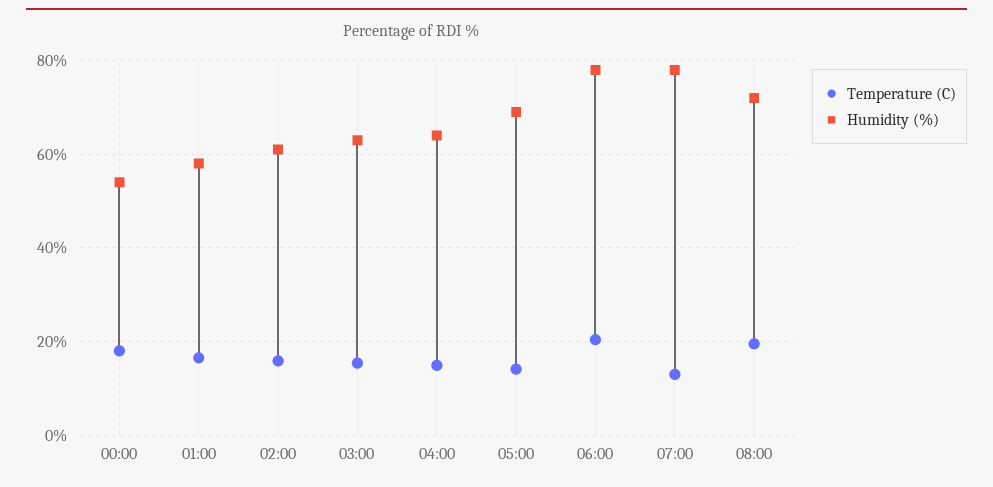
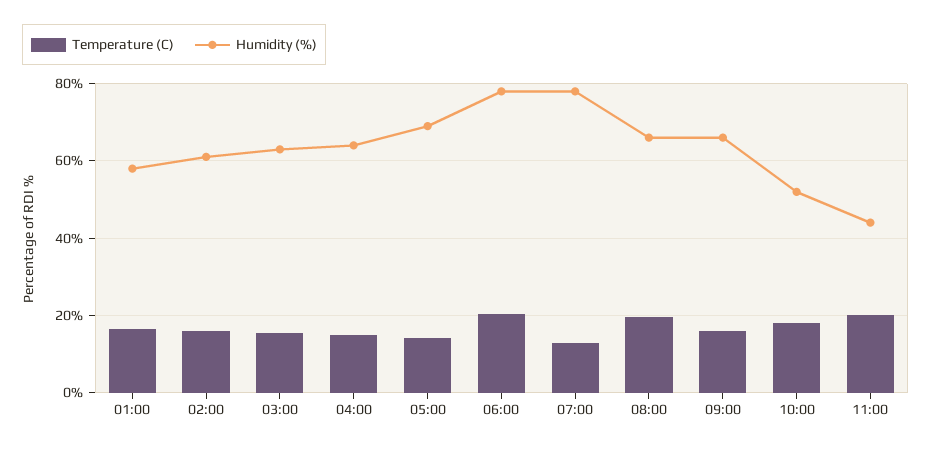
Temperature (C), 00:00: 18 -> none
Humidity (%), 00:00: 54 -> none
Humidity (%), 08:00: 72 -> 66
Temperature (C), 09:00: none -> 16
Humidity (%), 09:00: none -> 66
Temperature (C), 10:00: none -> 18
Humidity (%), 10:00: none -> 52
Temperature (C), 11:00: none -> 20
Humidity (%), 11:00: none -> 44

